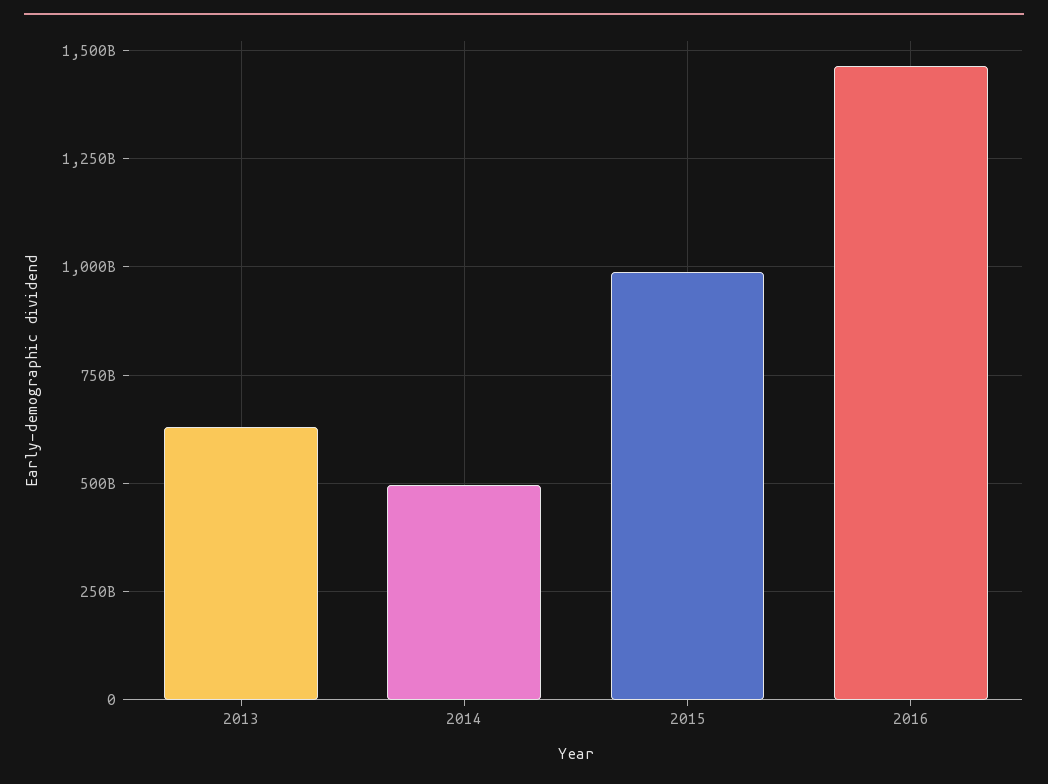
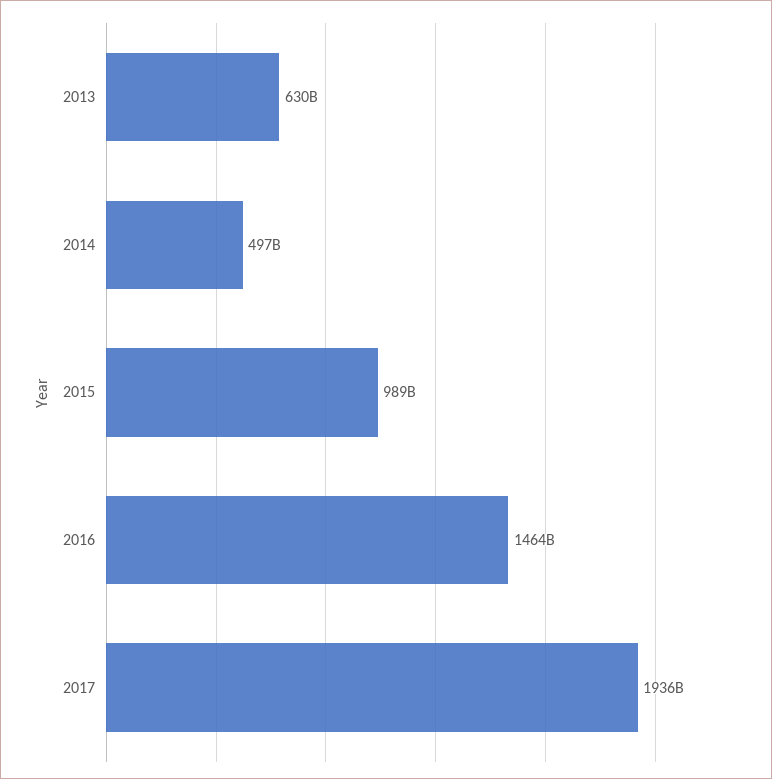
2017: none -> 1936000000000

